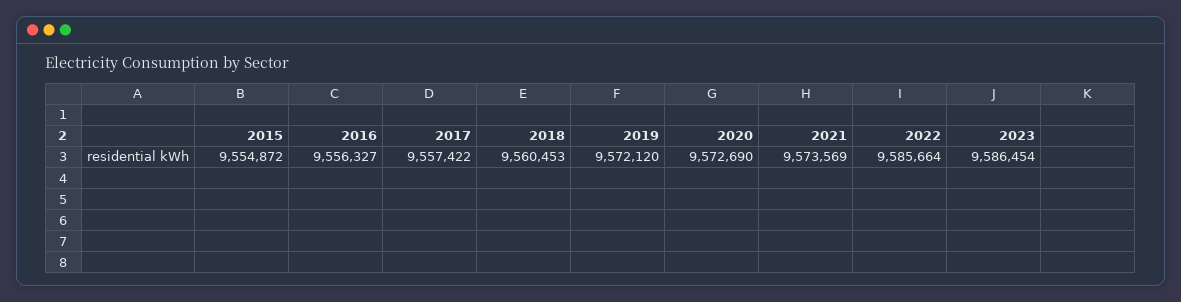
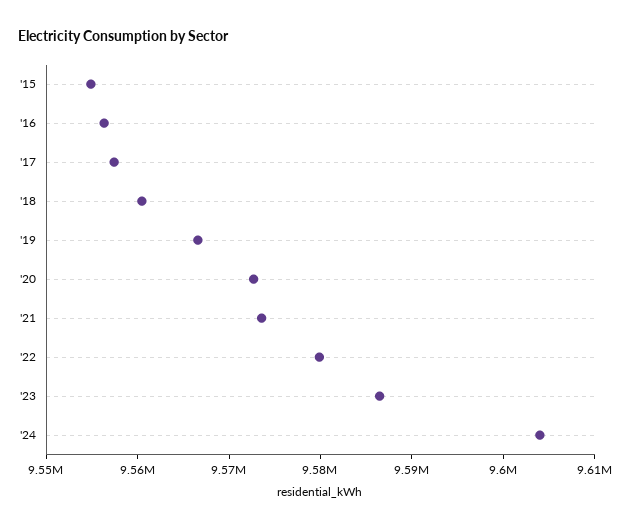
2019: 9572120 -> 9566000
2022: 9585664 -> 9580000
'24: none -> 9604000

